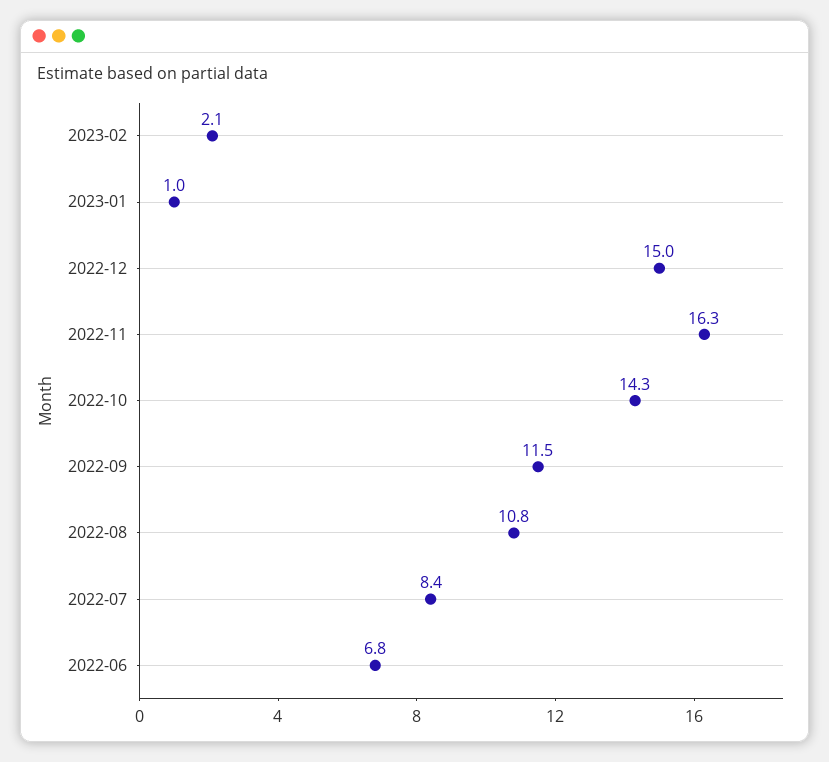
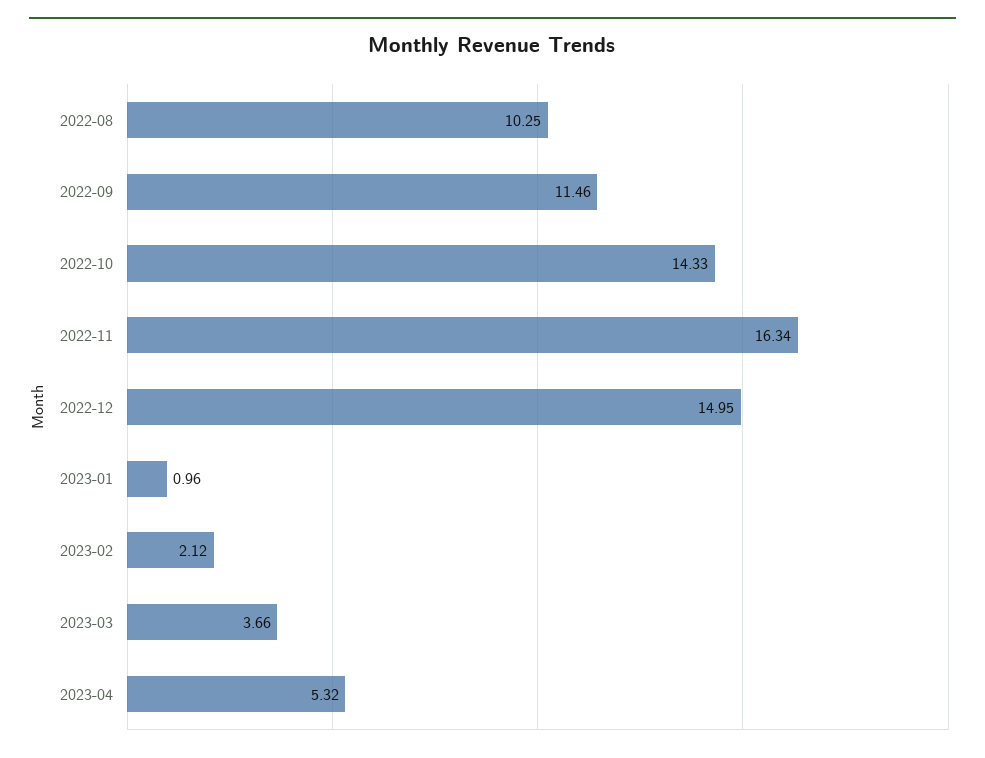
2022-08: 10.8 -> 10.25
2022-07: 8.4 -> none
2022-06: 6.8 -> none
2023-03: none -> 3.66
2023-04: none -> 5.32

